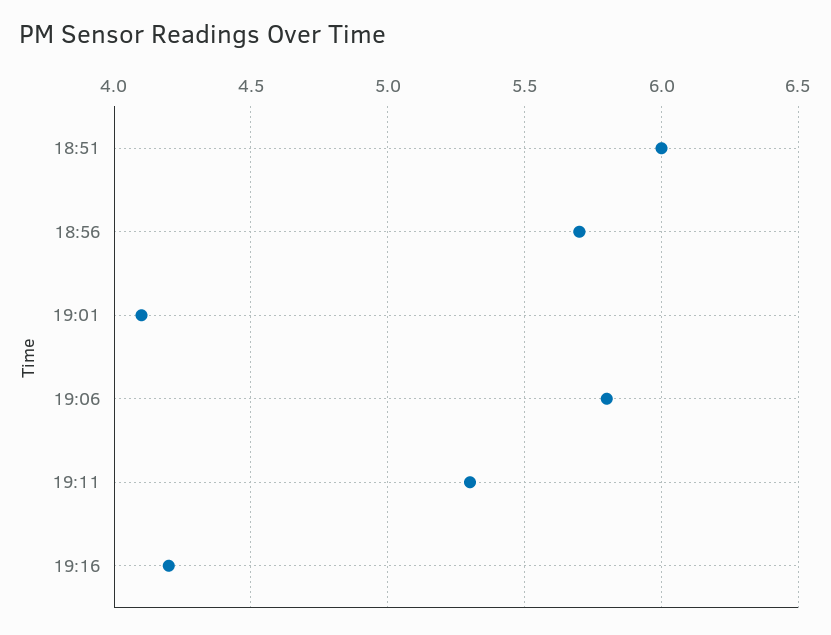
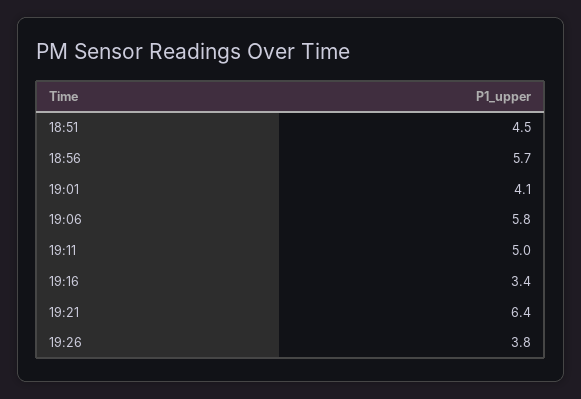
18:51: 6 -> 4.5
19:11: 5.3 -> 5
19:16: 4.2 -> 3.4
19:21: none -> 6.4
19:26: none -> 3.8

